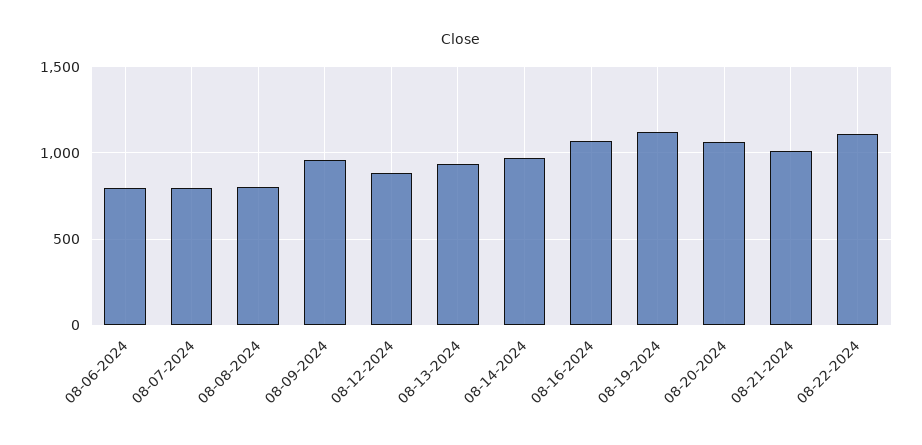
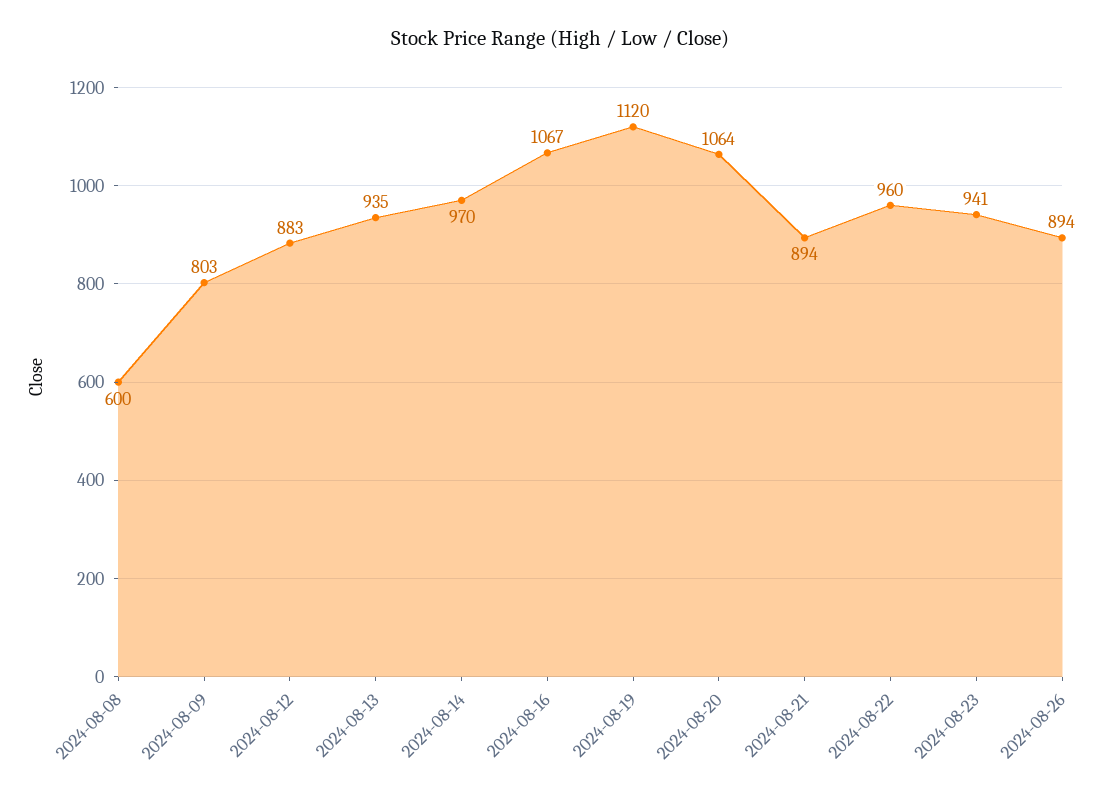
08-06-2024: 800 -> none
08-07-2024: 800 -> none
08-08-2024: 800 -> 600
08-09-2024: 950 -> 803
08-21-2024: 1000 -> 894
08-22-2024: 1100 -> 960
2024-08-23: none -> 941
2024-08-26: none -> 894

